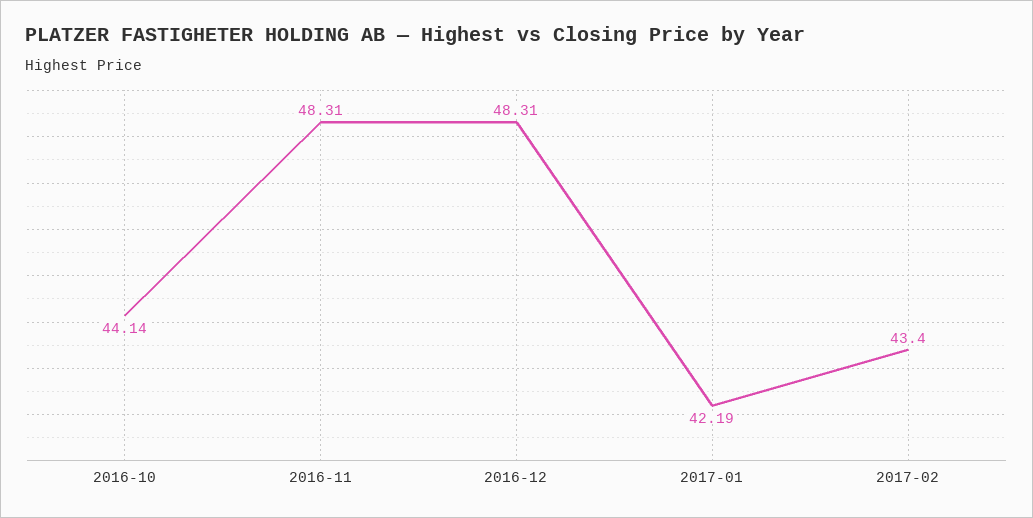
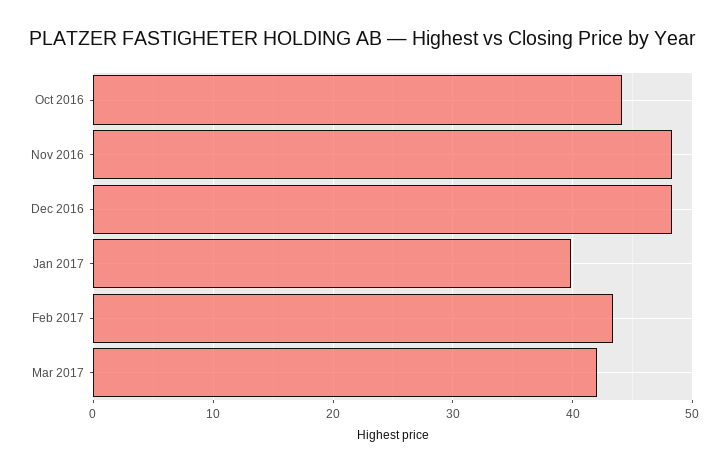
2017-01: 42.19 -> 40
Mar 2017: none -> 42

